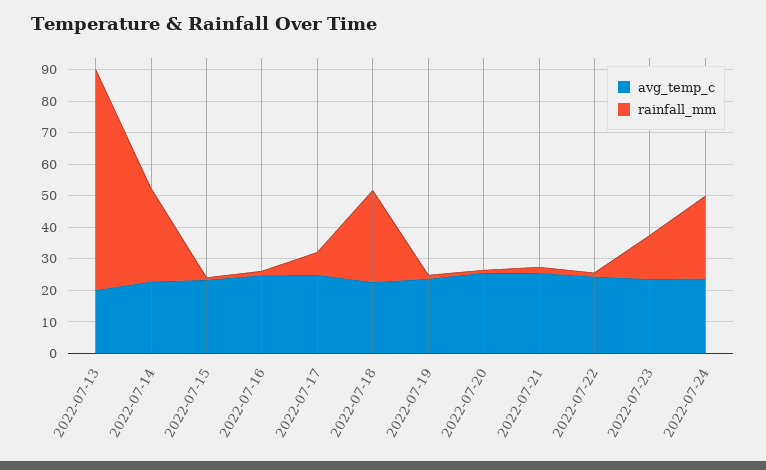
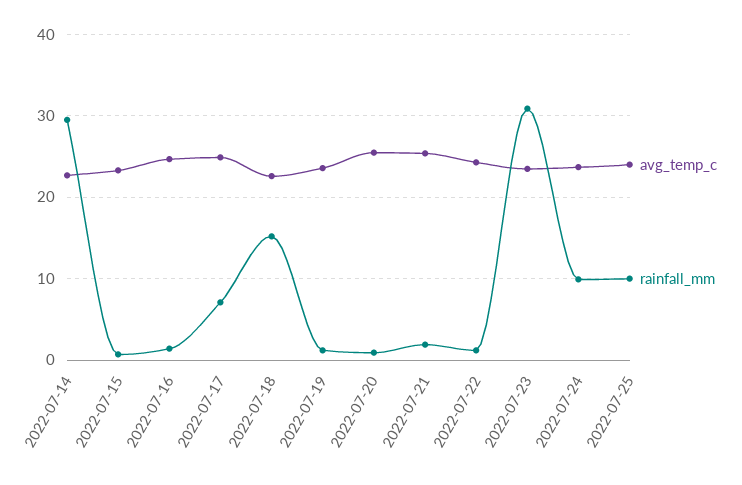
avg_temp_c, 2022-07-13: 20 -> none
rainfall_mm, 2022-07-13: 70 -> none
rainfall_mm, 2022-07-18: 30 -> 15
rainfall_mm, 2022-07-23: 15 -> 31
rainfall_mm, 2022-07-24: 25 -> 10
avg_temp_c, 2022-07-25: none -> 24
rainfall_mm, 2022-07-25: none -> 10

